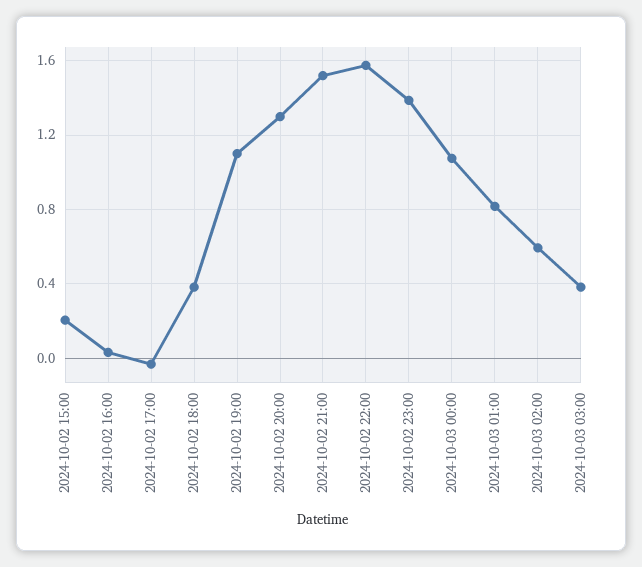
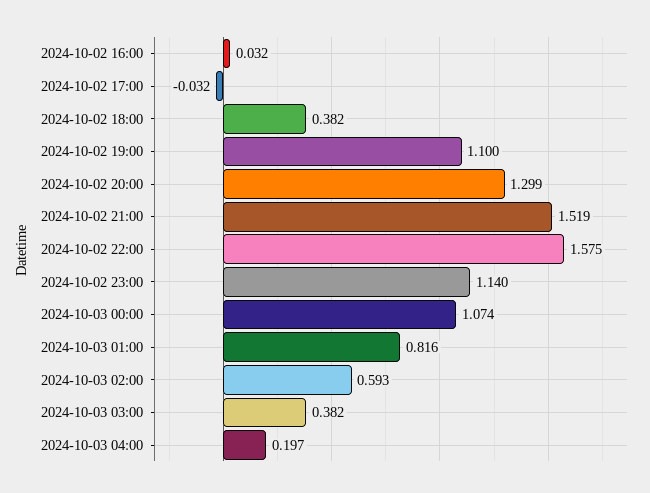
2024-10-02 15:00: 0.2 -> none
2024-10-02 23:00: 1.4 -> 1.14
2024-10-03 04:00: none -> 0.197

